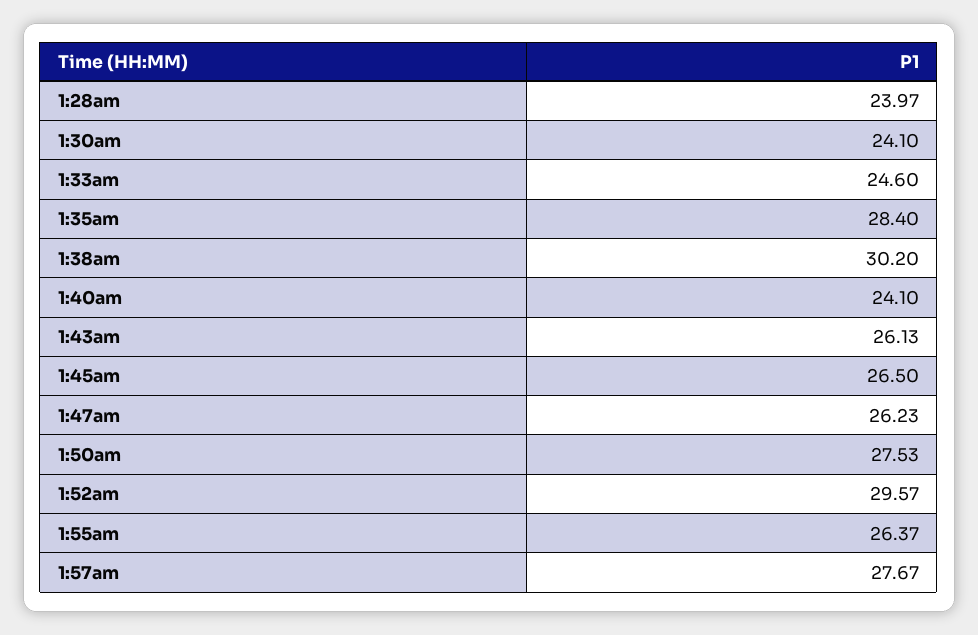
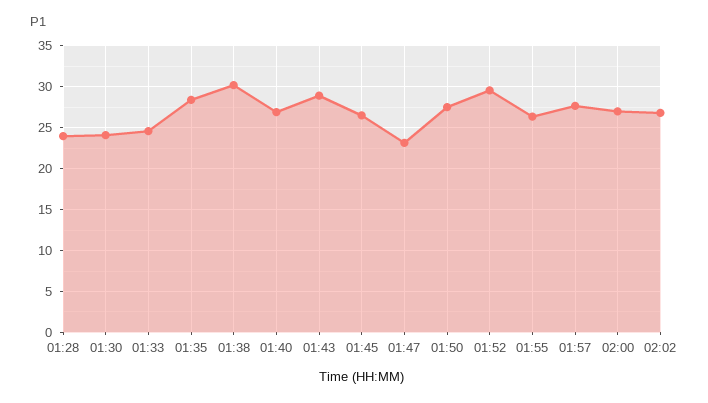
1:40am: 24.1 -> 27
1:43am: 26.13 -> 29
1:47am: 26.23 -> 23
02:00: none -> 27
02:02: none -> 27

